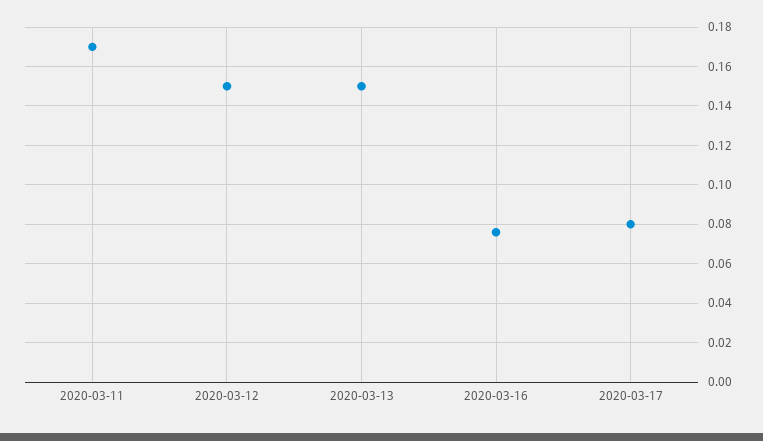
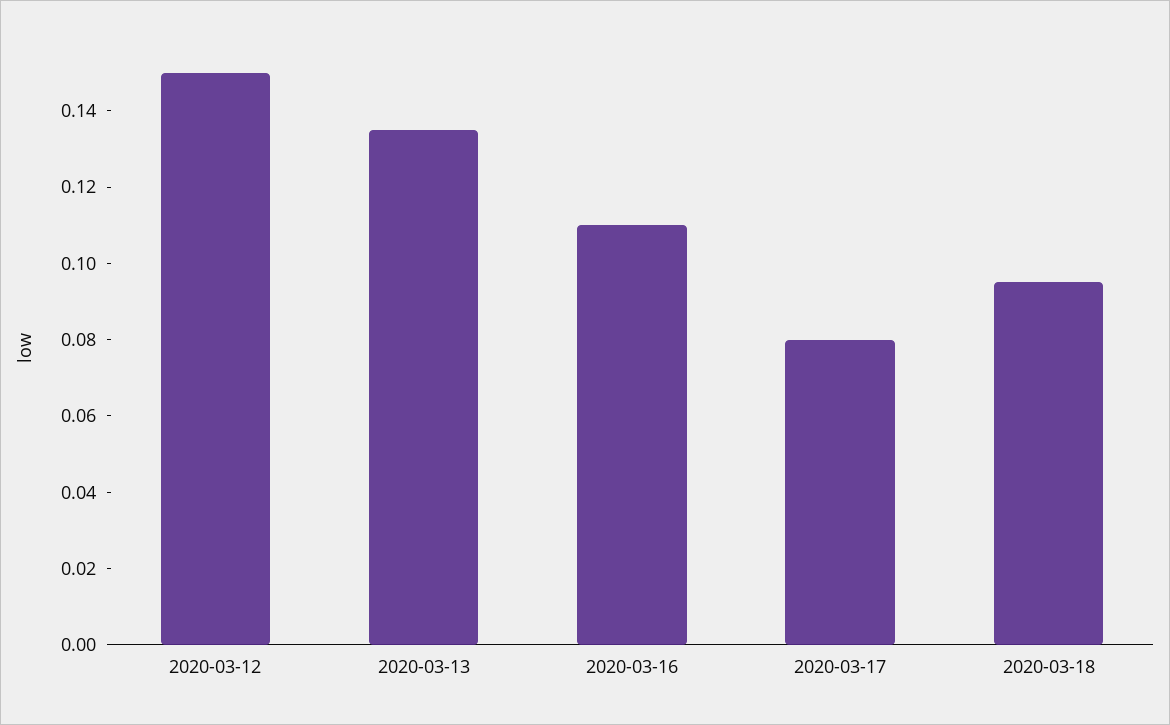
2020-03-11: 0.17 -> none
2020-03-13: 0.15 -> 0.135
2020-03-16: 0.075 -> 0.11
2020-03-18: none -> 0.095

